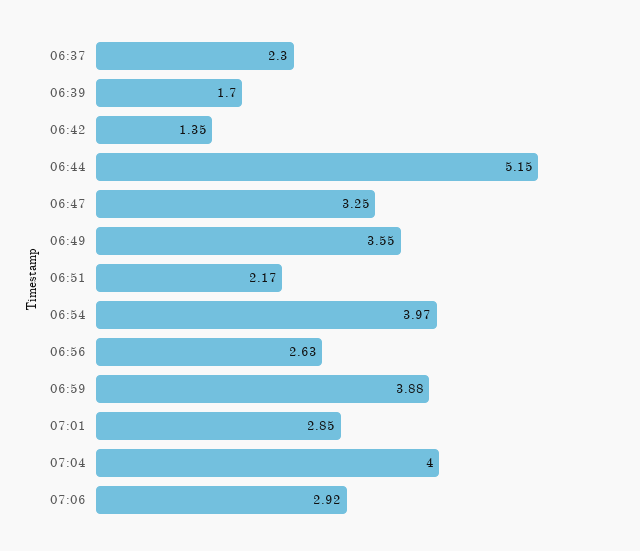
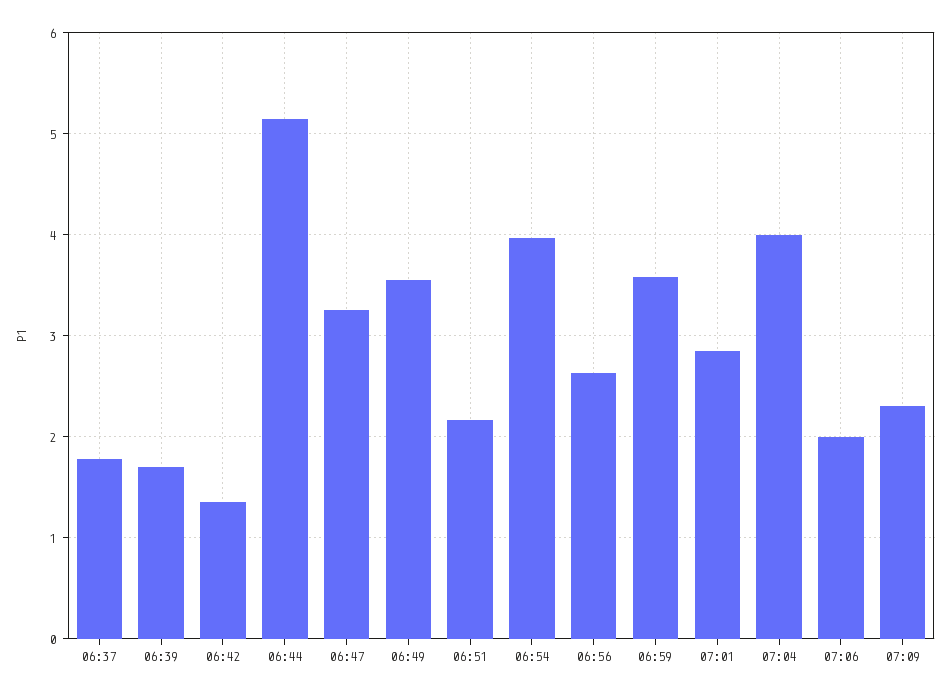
06:37: 2.3 -> 1.8
06:59: 3.88 -> 3.6
07:06: 2.92 -> 2
07:09: none -> 2.3

